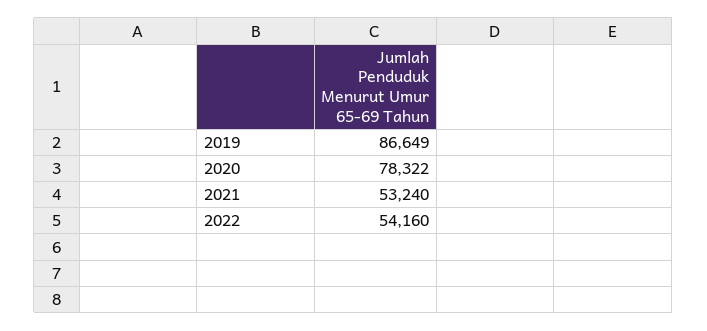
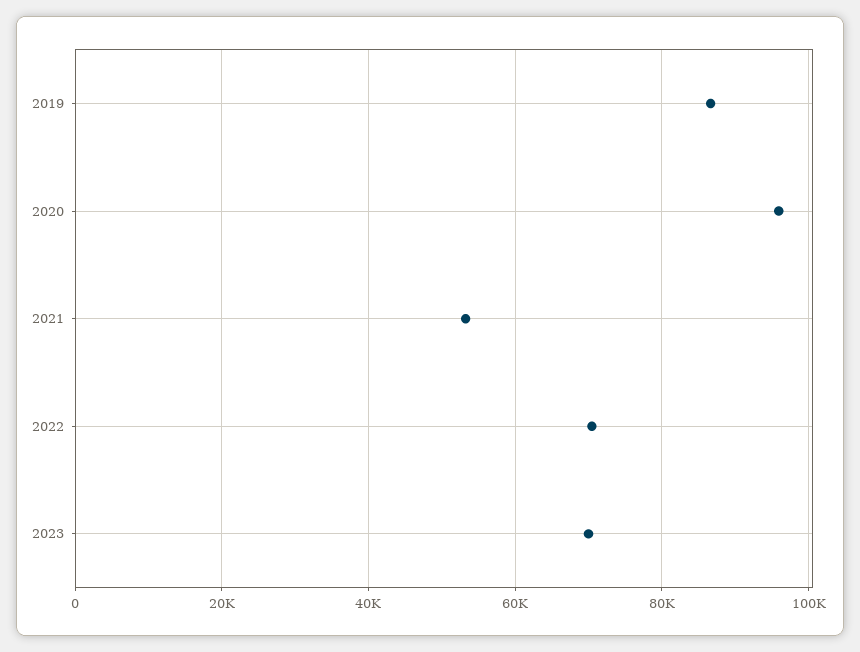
2020: 78322 -> 96000
2022: 54160 -> 70000
2023: none -> 70000

